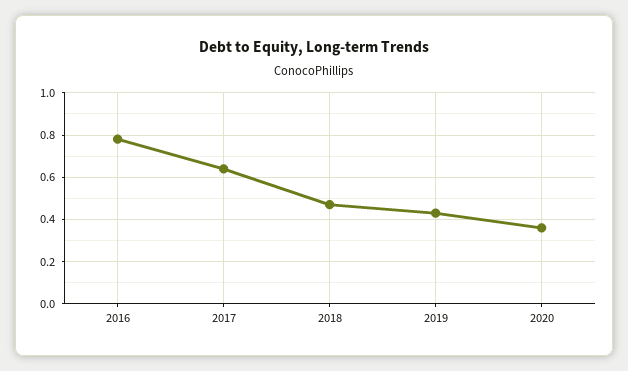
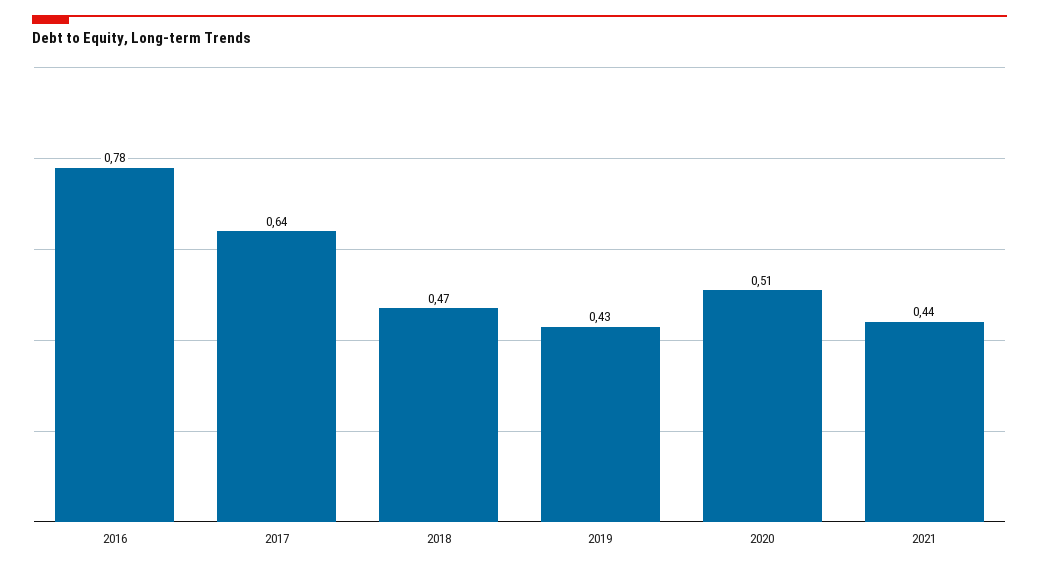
2020: 0.35 -> 0.51
2021: none -> 0.44

